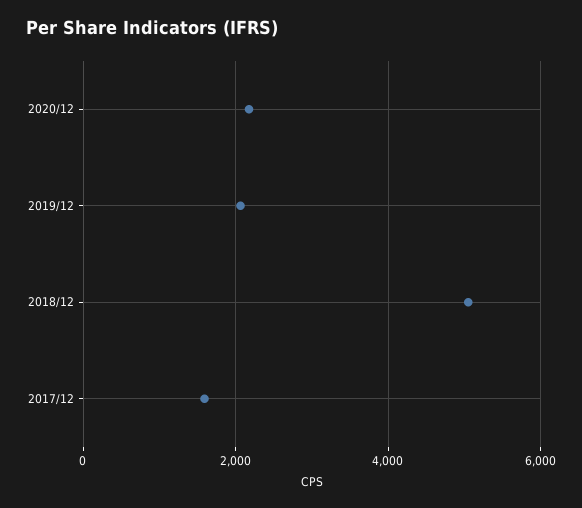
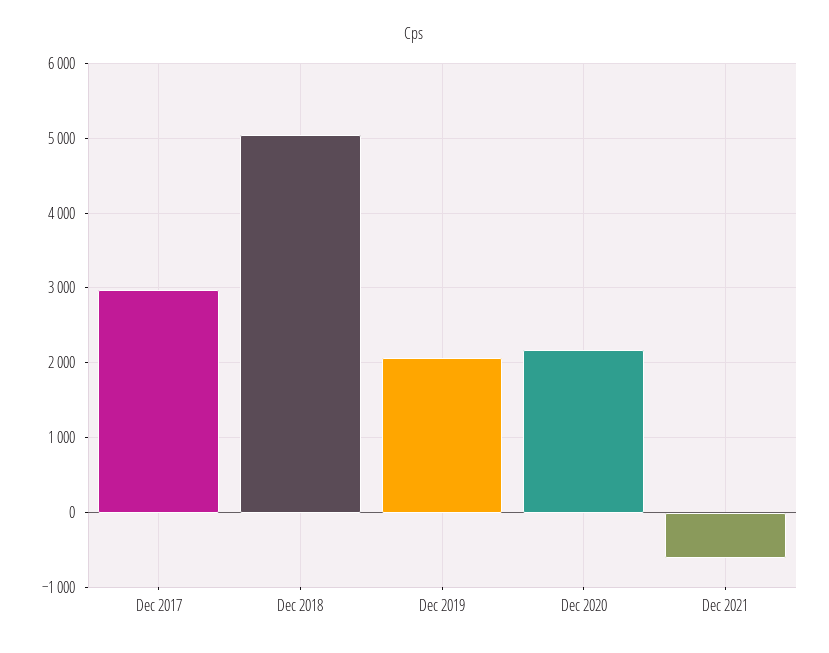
2017/12: 1600 -> 3000
Dec 2021: none -> -600

